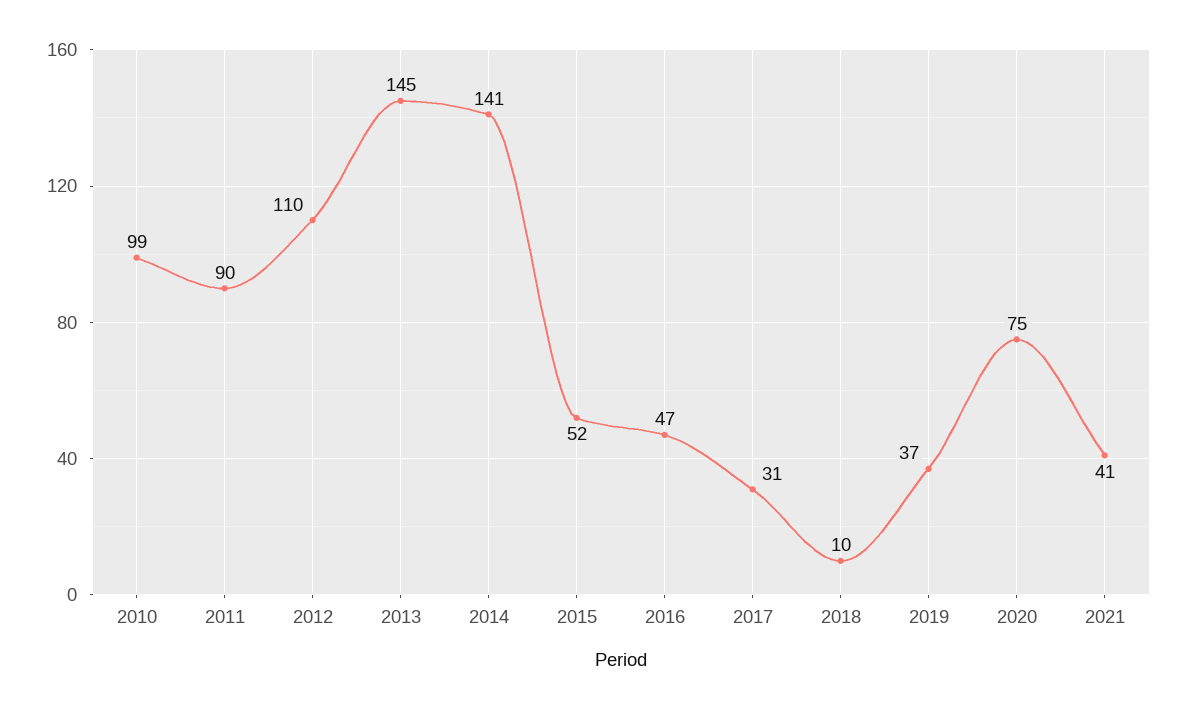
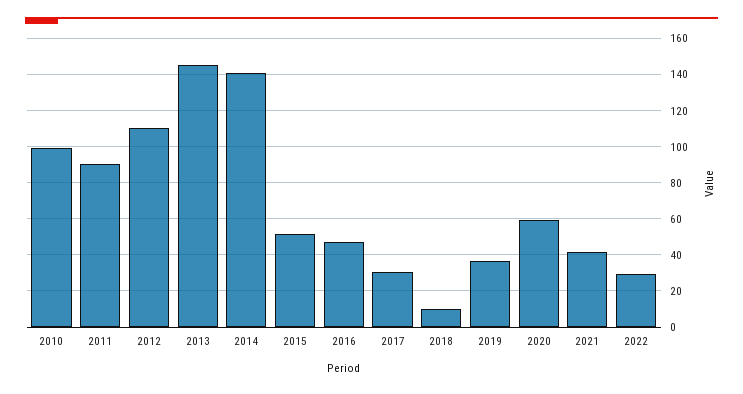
2020: 75 -> 60
2022: none -> 30

